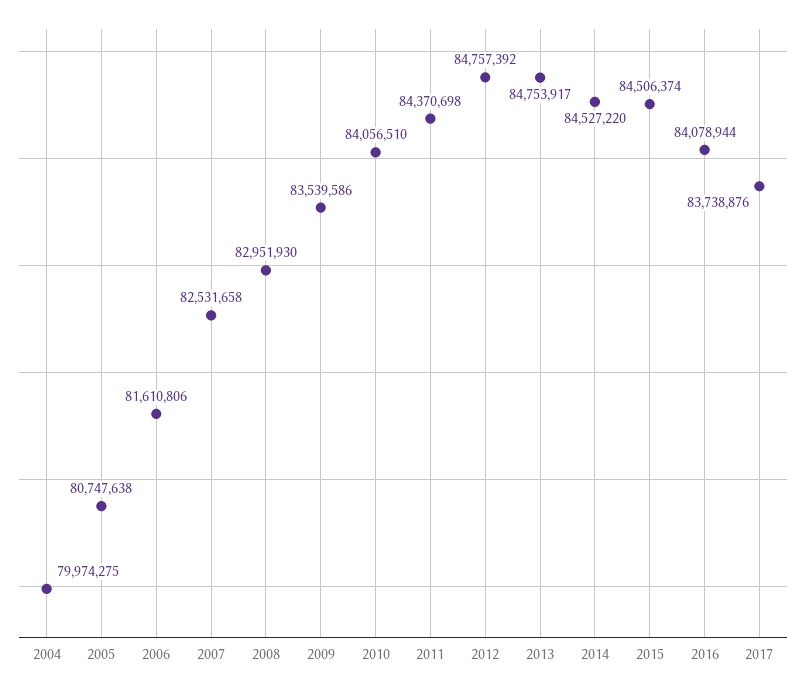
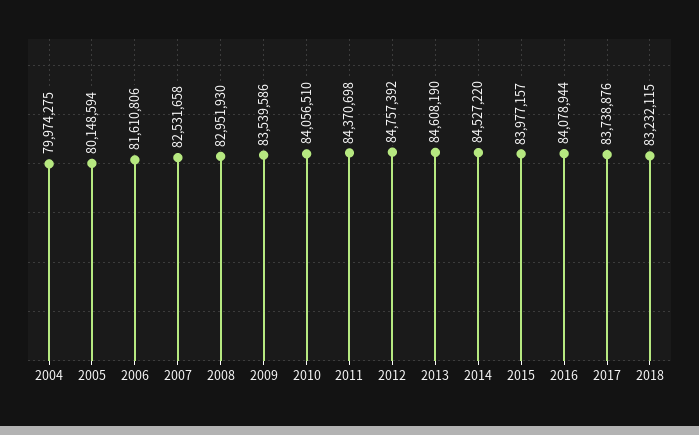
2005: 80747638 -> 80148594
2013: 84753917 -> 84608190
2015: 84506374 -> 83977157
2018: none -> 83232115

